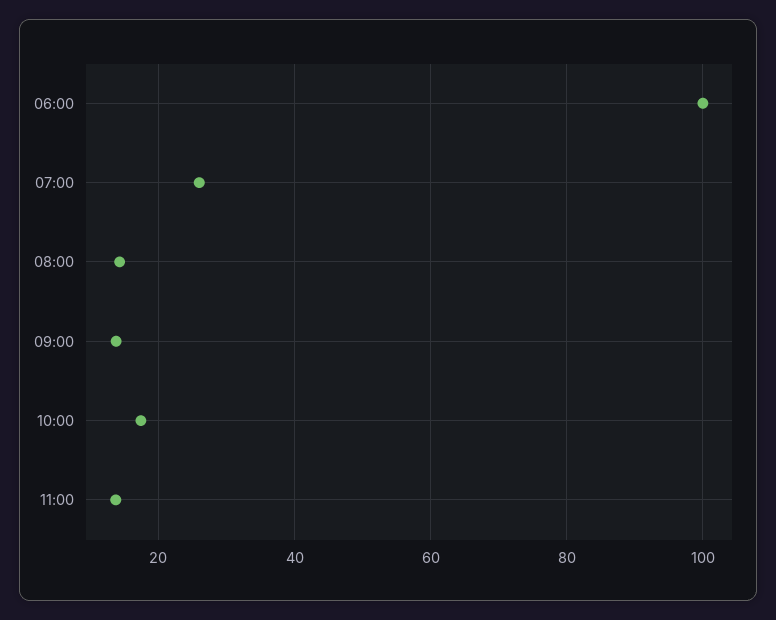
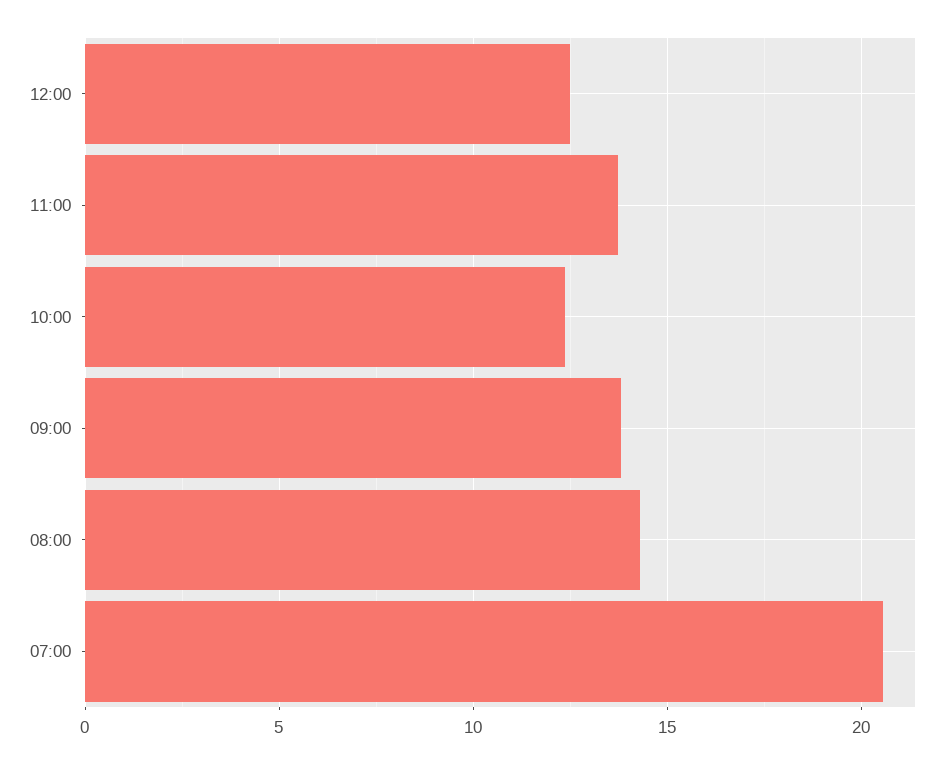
06:00: 100 -> none
07:00: 26 -> 20.5
10:00: 18 -> 12.5
12:00: none -> 12.5

